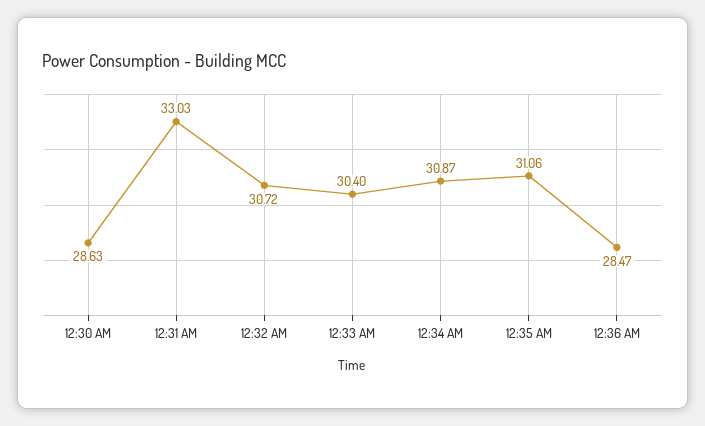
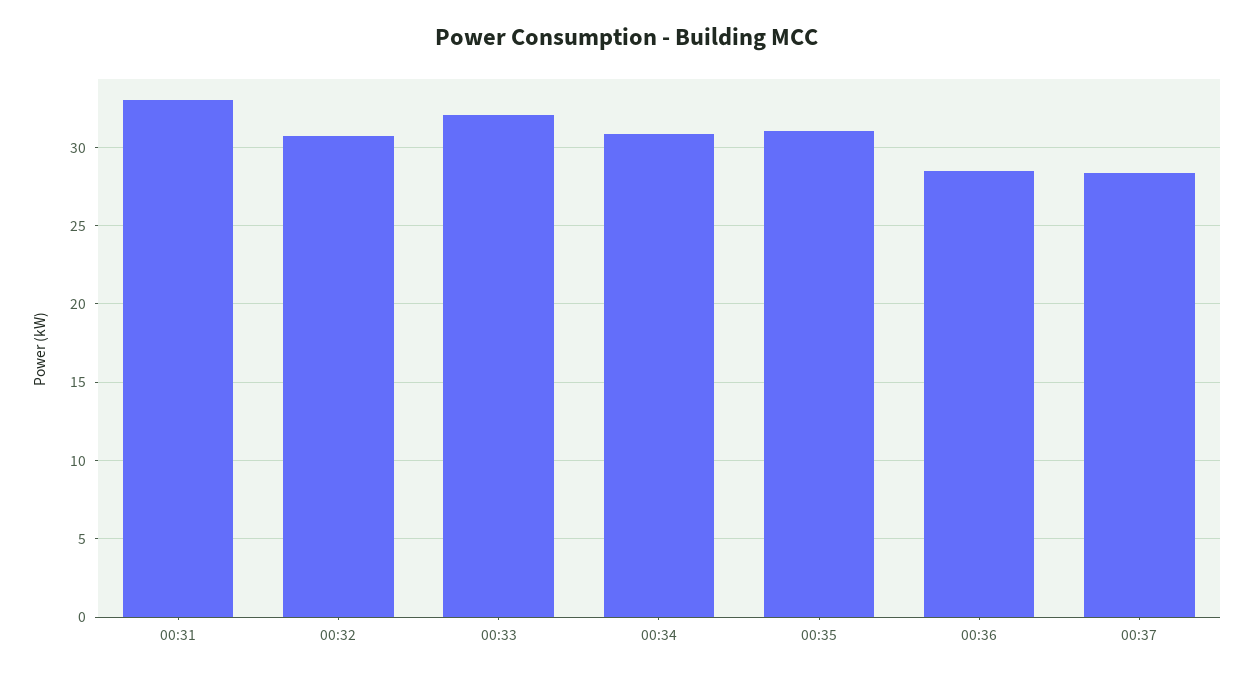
12:30 AM: 28.63 -> none
12:33 AM: 30.4 -> 32
00:37: none -> 28.5

